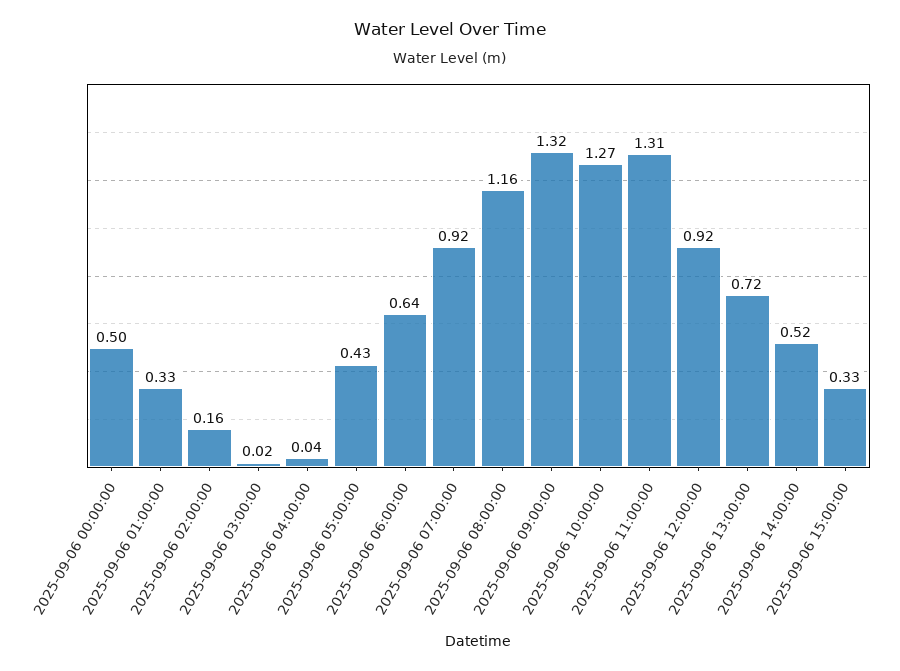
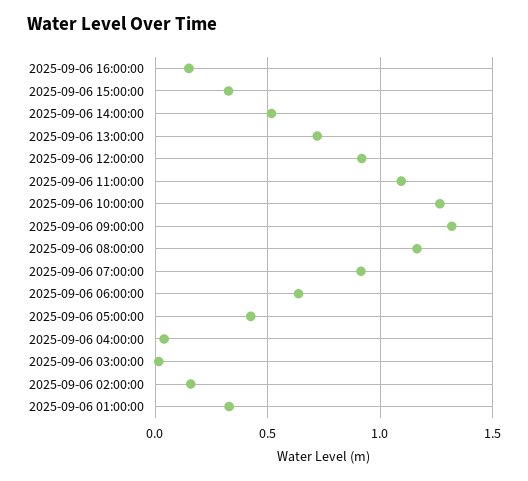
2025-09-06 00:00:00: 0.5 -> none
2025-09-06 11:00:00: 1.31 -> 1.1
2025-09-06 16:00:00: none -> 0.15

